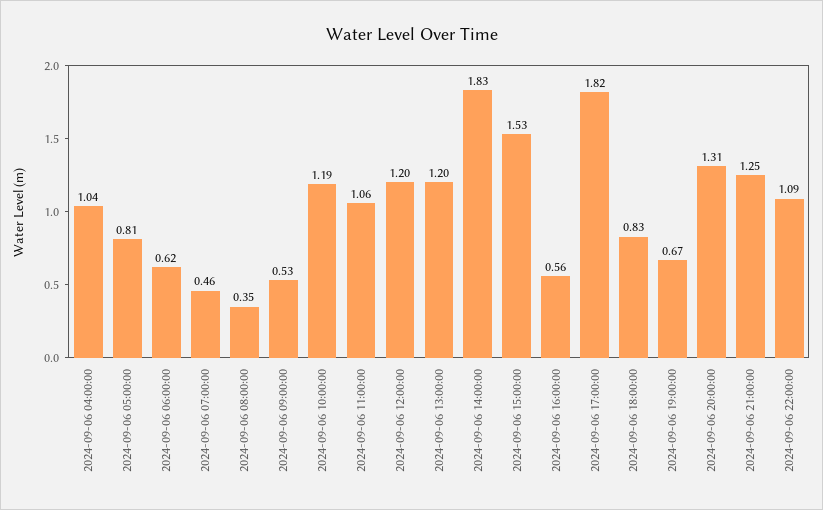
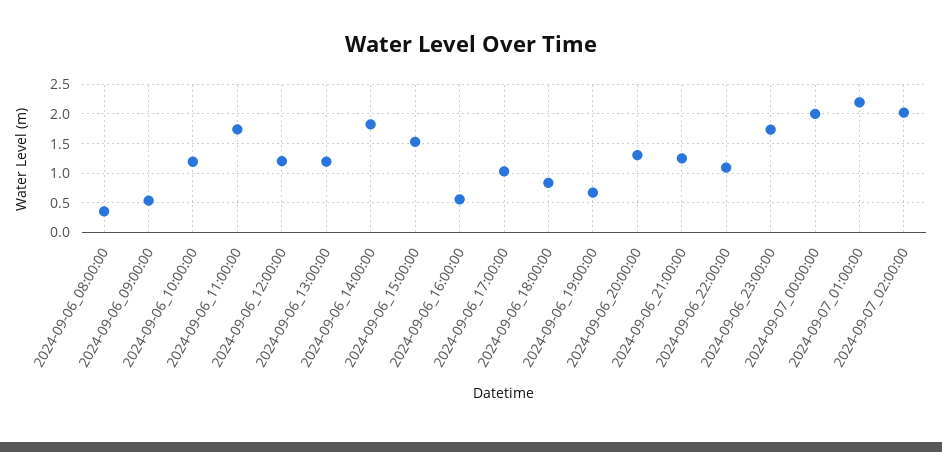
2024-09-06 04:00:00: 1.04 -> none
2024-09-06 05:00:00: 0.81 -> none
2024-09-06 06:00:00: 0.62 -> none
2024-09-06 07:00:00: 0.46 -> none
2024-09-06 11:00:00: 1.06 -> 1.75
2024-09-06 17:00:00: 1.82 -> 1
2024-09-06_23:00:00: none -> 1.75
2024-09-07_00:00:00: none -> 2
2024-09-07_01:00:00: none -> 2.25
2024-09-07_02:00:00: none -> 2

